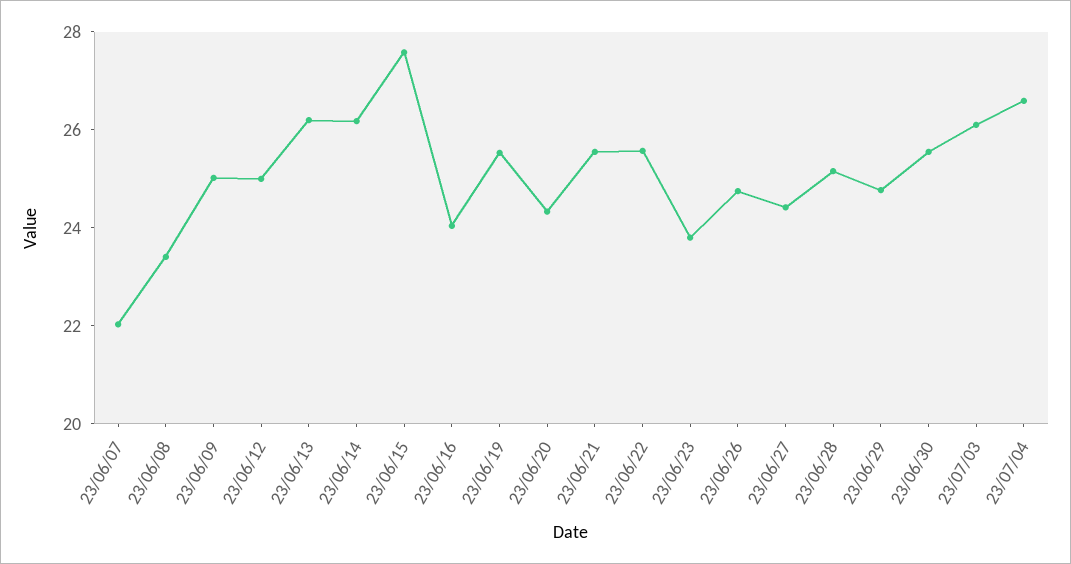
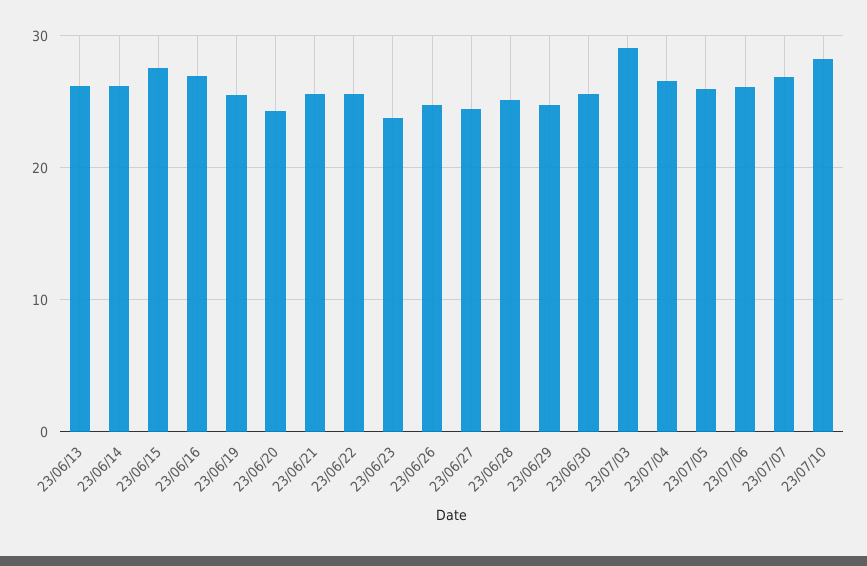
23/06/07: 22 -> none
23/06/08: 23.5 -> none
23/06/09: 25 -> none
23/06/12: 25 -> none
23/06/16: 24 -> 27
23/07/03: 26 -> 29
23/07/05: none -> 26
23/07/06: none -> 26
23/07/07: none -> 27
23/07/10: none -> 28

